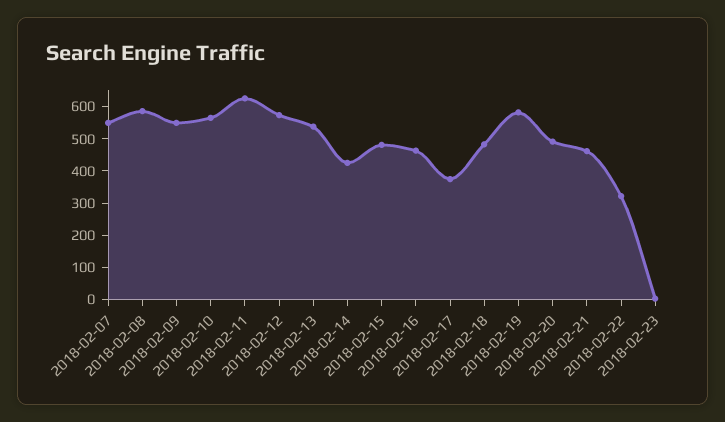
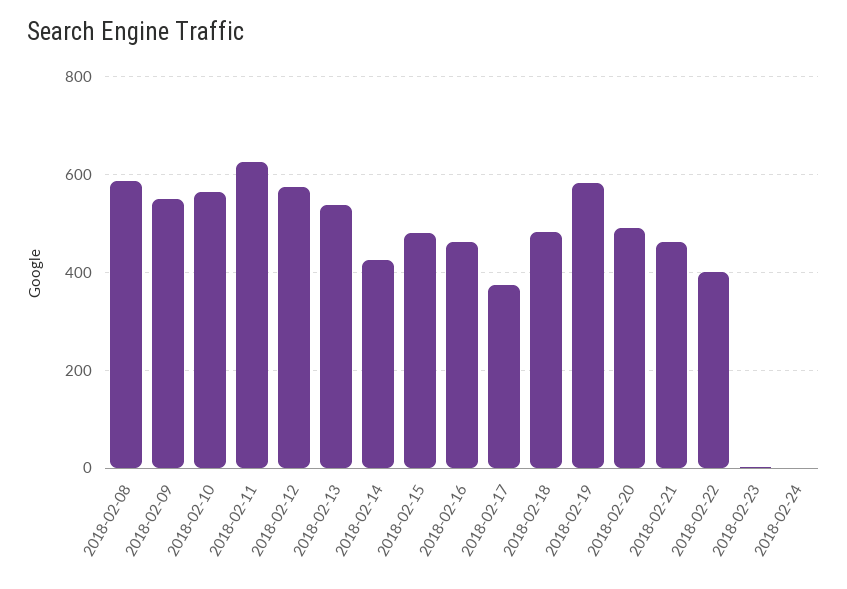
2018-02-07: 550 -> none
2018-02-22: 325 -> 400
2018-02-24: none -> 0

